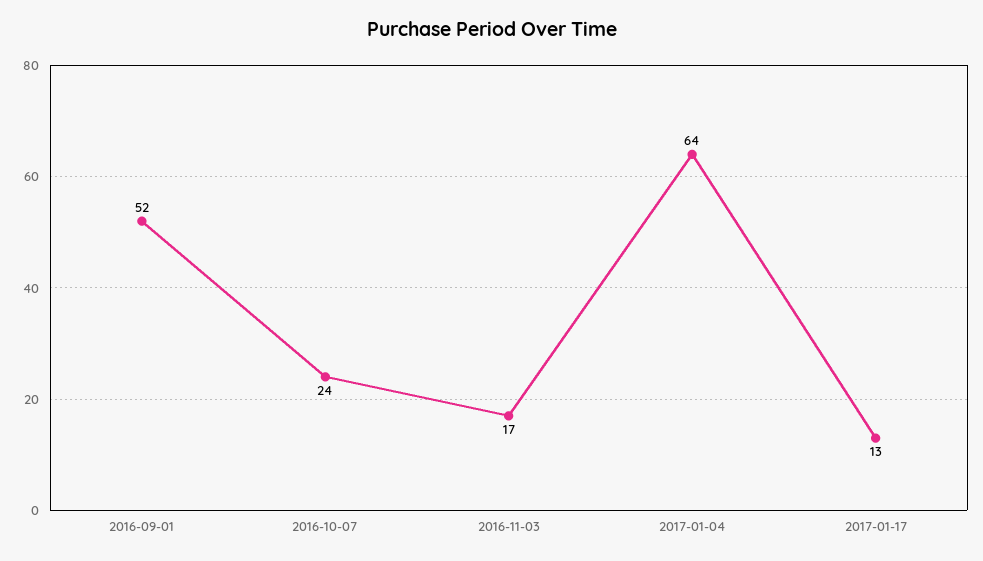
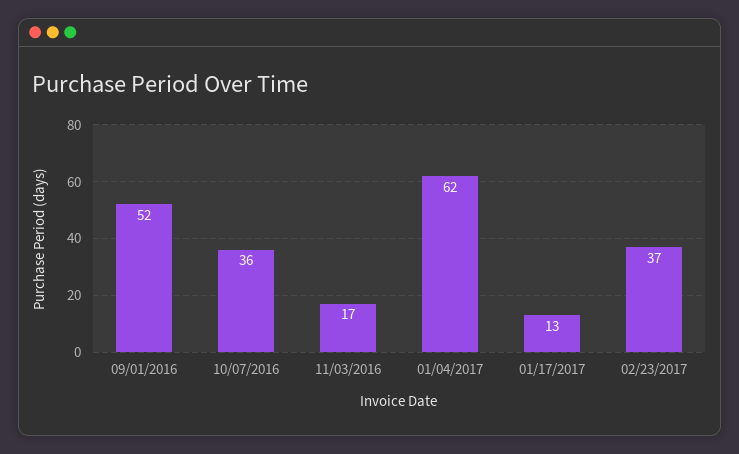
2016-10-07: 24 -> 36
2017-01-04: 64 -> 62
02/23/2017: none -> 37

